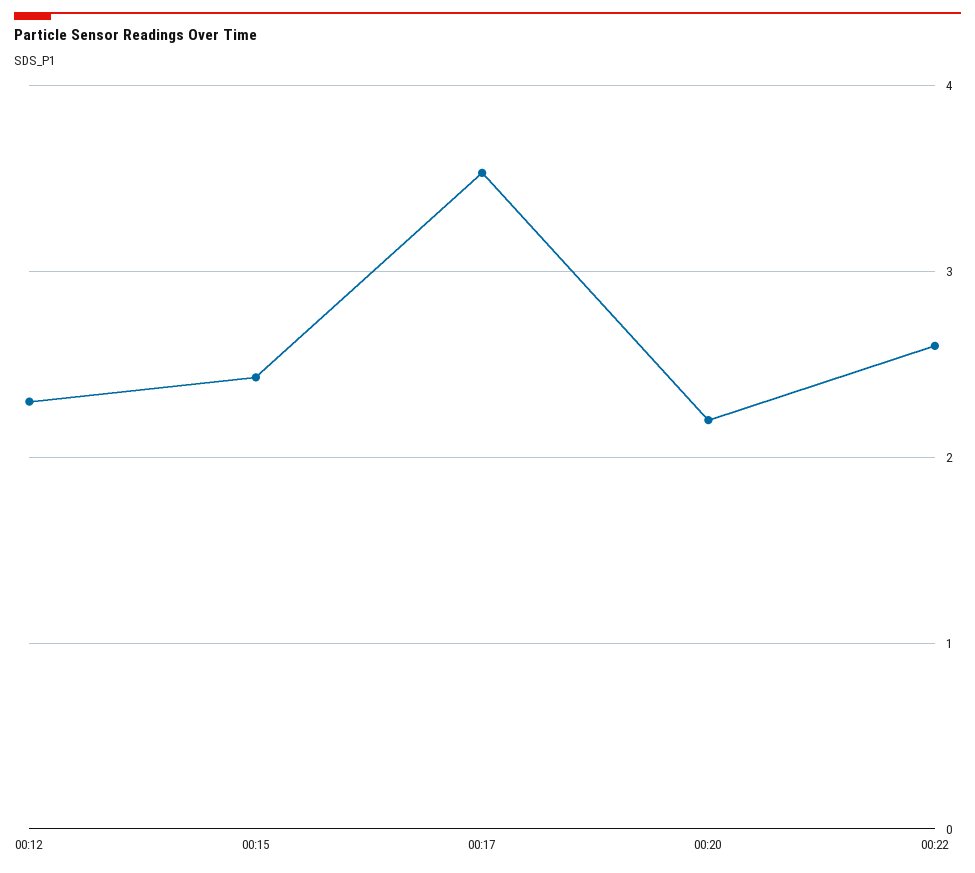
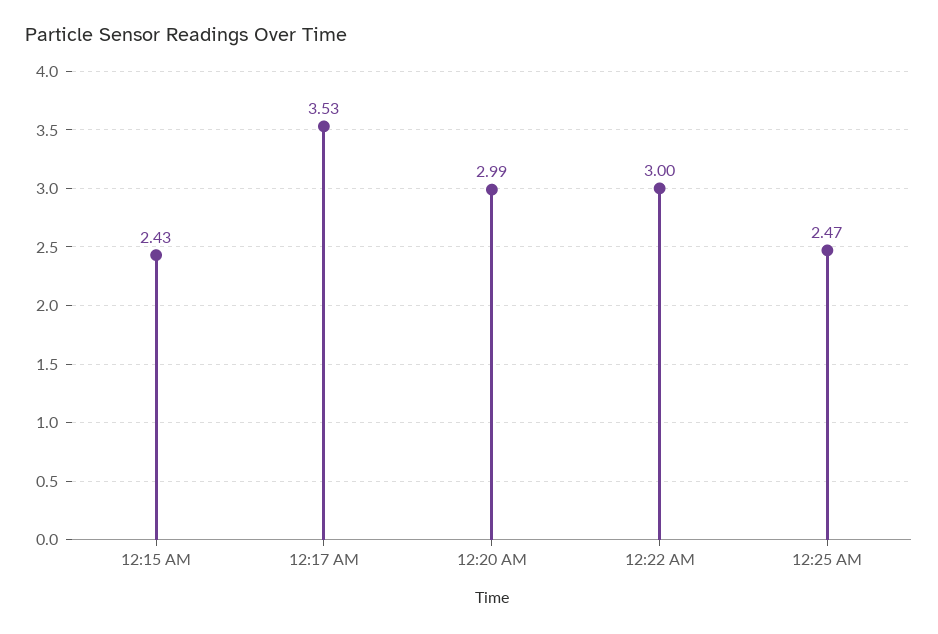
00:12: 2.3 -> none
00:20: 2.2 -> 2.99
00:22: 2.6 -> 3
12:25 AM: none -> 2.47

